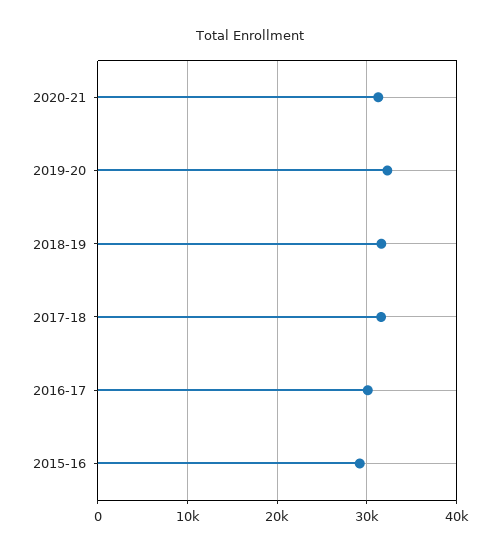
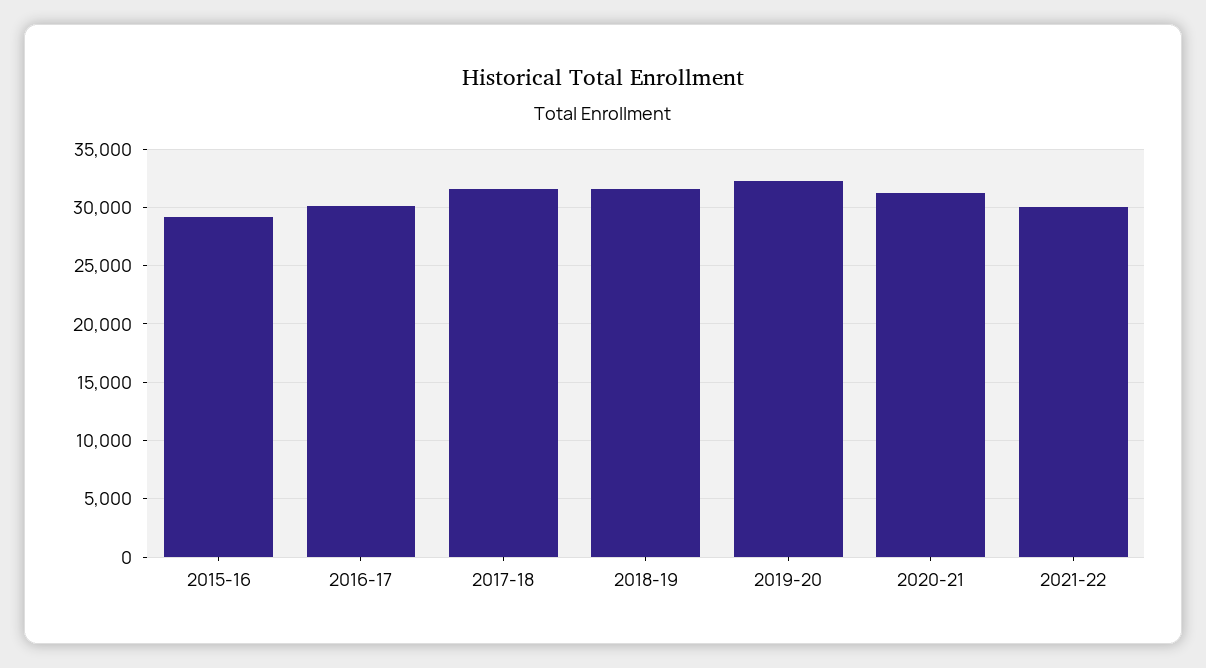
2021-22: none -> 30000

